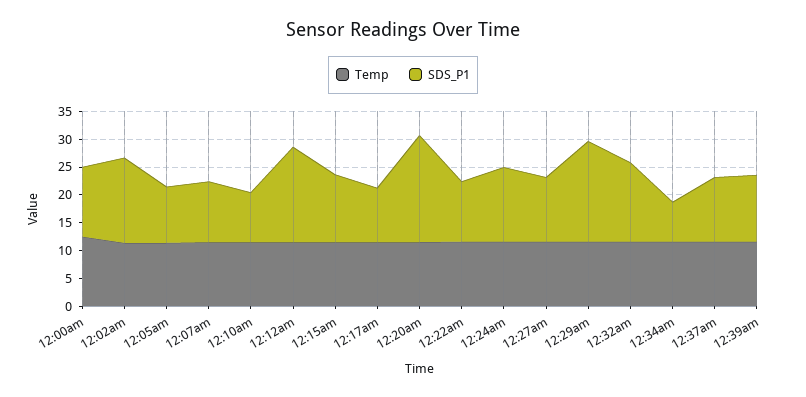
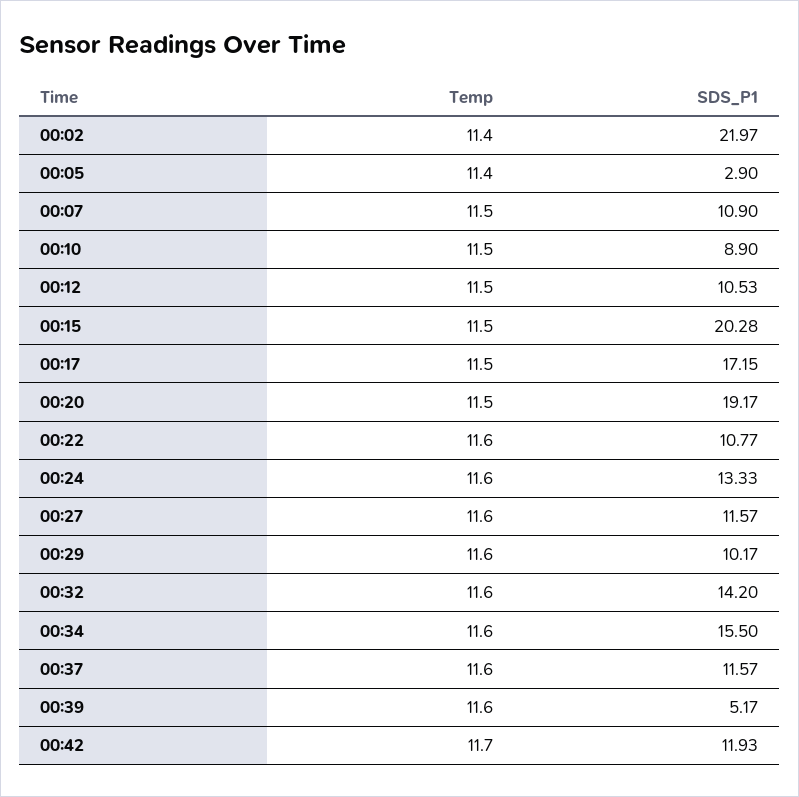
Temp, 12:00am: 12.5 -> none
SDS_P1, 12:00am: 12.5 -> none
SDS_P1, 12:02am: 15 -> 21.97
SDS_P1, 12:05am: 10 -> 2.9
SDS_P1, 12:12am: 17.5 -> 10.53
SDS_P1, 12:15am: 12.5 -> 20.28
SDS_P1, 12:17am: 10 -> 17.15
SDS_P1, 12:29am: 17.5 -> 10.17
SDS_P1, 12:34am: 7.5 -> 15.5
SDS_P1, 12:39am: 12.5 -> 5.17
Temp, 00:42: none -> 11.7
SDS_P1, 00:42: none -> 11.93

